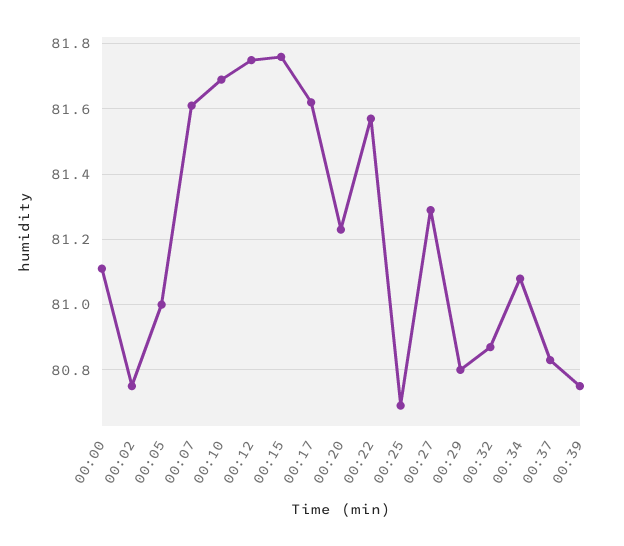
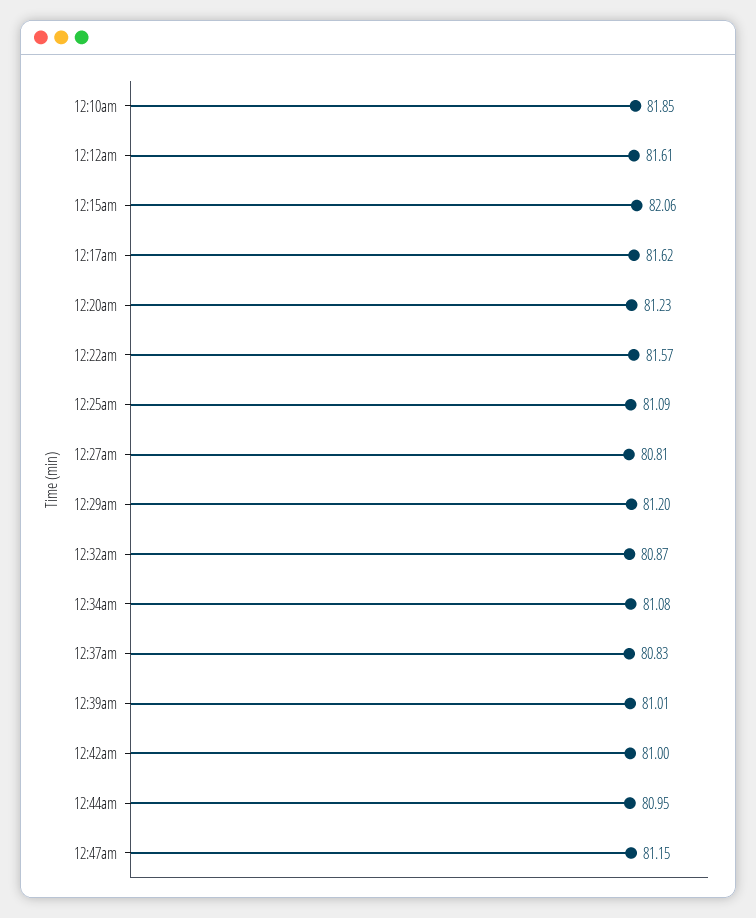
00:00: 81.1 -> none
00:02: 80.75 -> none
00:05: 81 -> none
00:07: 81.6 -> none
00:10: 81.7 -> 81.85
00:12: 81.75 -> 81.61
00:15: 81.75 -> 82.06
00:25: 80.7 -> 81.09
00:27: 81.3 -> 80.81
00:29: 80.8 -> 81.2
00:39: 80.75 -> 81.01
12:42am: none -> 81
12:44am: none -> 80.95
12:47am: none -> 81.15

